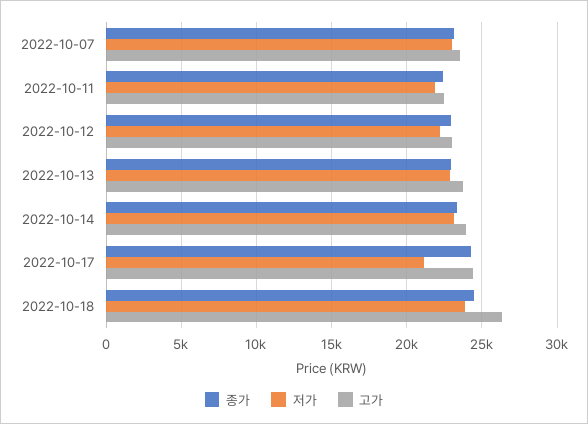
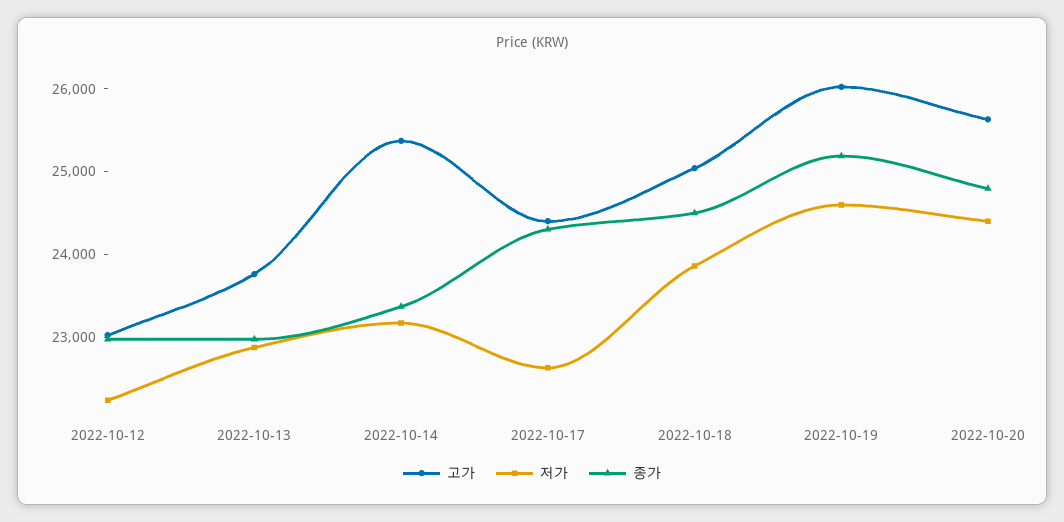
종가, 2022-10-07: 23000 -> none
저가, 2022-10-07: 23000 -> none
고가, 2022-10-07: 23500 -> none
종가, 2022-10-11: 22500 -> none
저가, 2022-10-11: 22000 -> none
고가, 2022-10-11: 22500 -> none
고가, 2022-10-14: 24000 -> 25400
저가, 2022-10-17: 21000 -> 22600
고가, 2022-10-18: 26500 -> 25000
고가, 2022-10-19: none -> 26000
저가, 2022-10-19: none -> 24600
종가, 2022-10-19: none -> 25200
고가, 2022-10-20: none -> 25600
저가, 2022-10-20: none -> 24400
종가, 2022-10-20: none -> 24800

